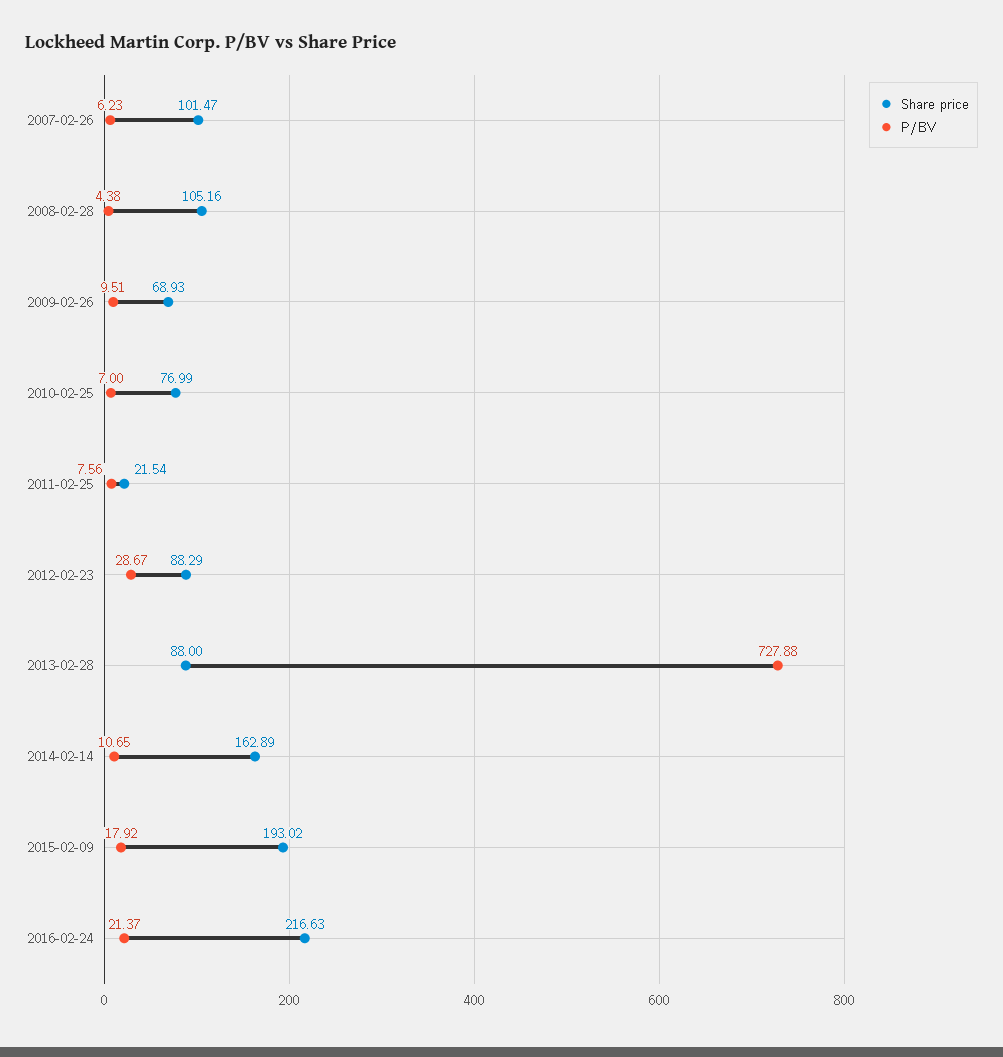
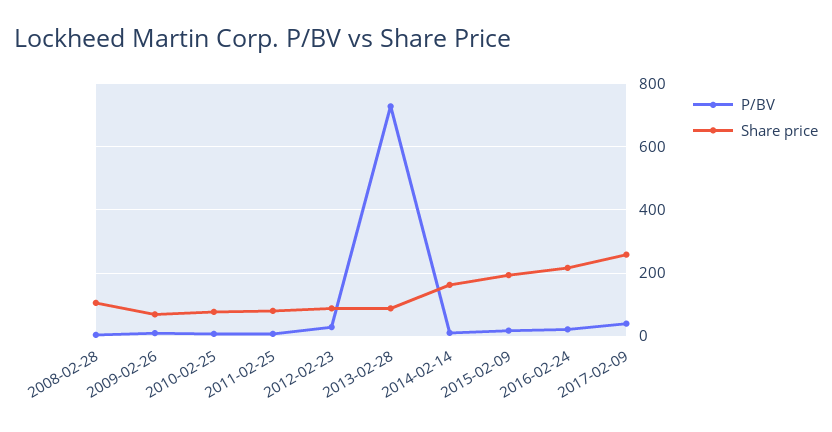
Share price, 2007-02-26: 101.47 -> none
P/BV, 2007-02-26: 6.23 -> none
Share price, 2011-02-25: 21.54 -> 80
P/BV, 2017-02-09: none -> 40
Share price, 2017-02-09: none -> 260

